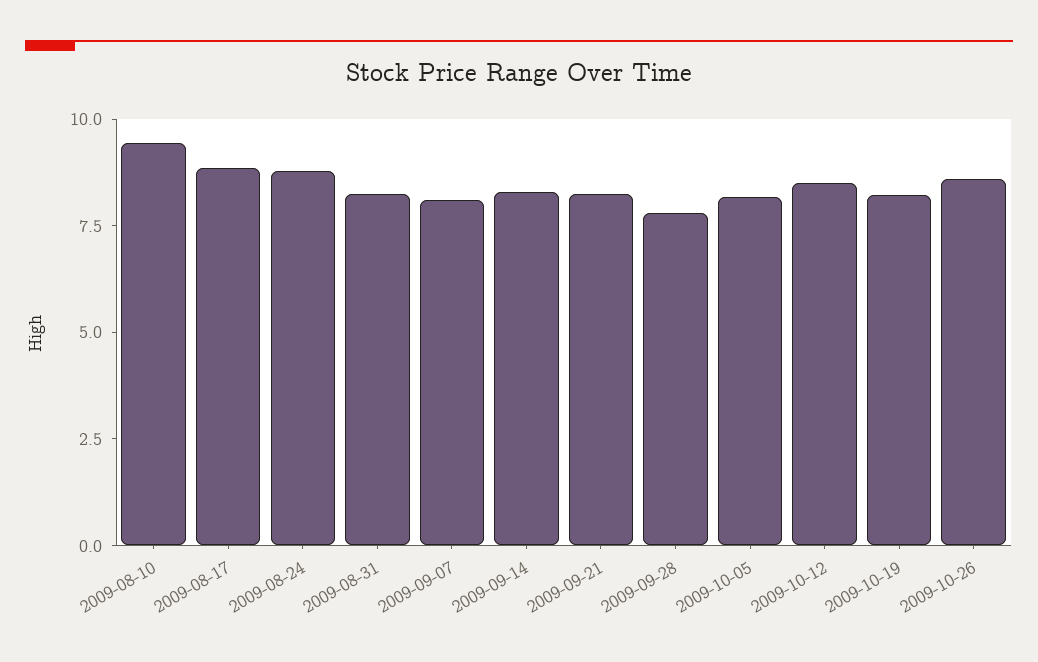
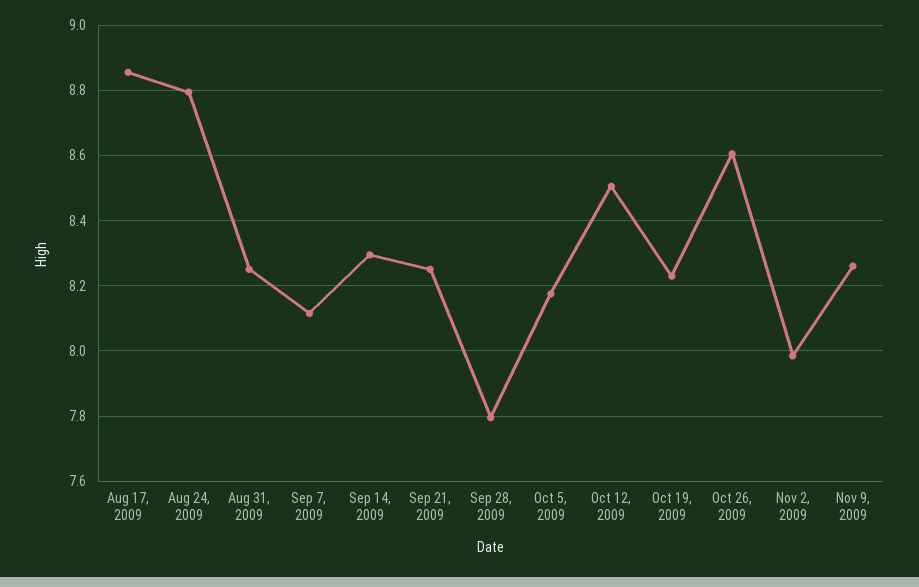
2009-08-10: 9.5 -> none
Nov 2, 2009: none -> 7.98
Nov 9, 2009: none -> 8.26

